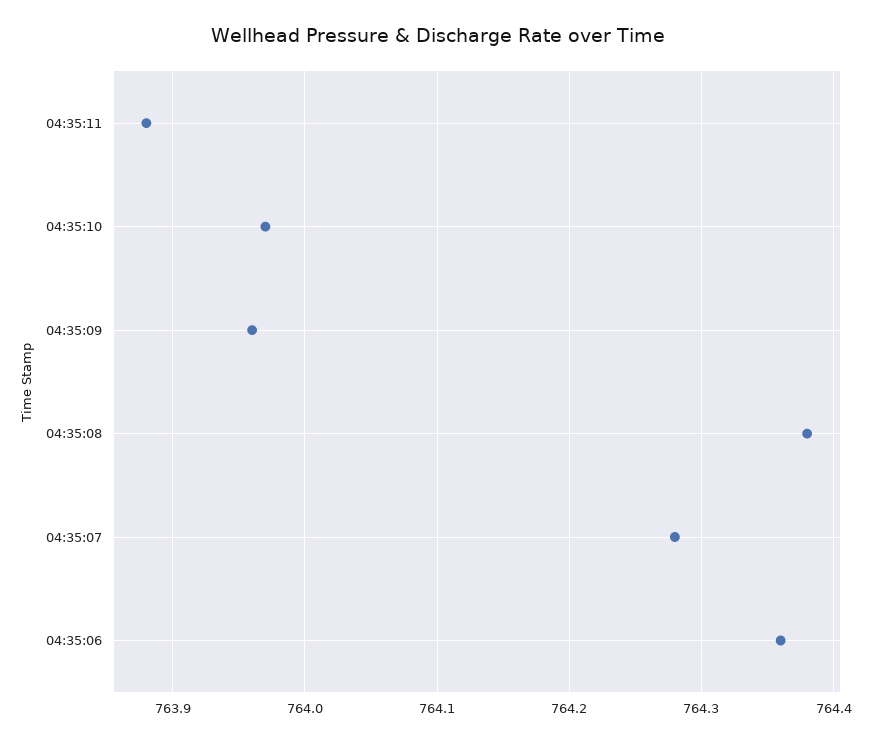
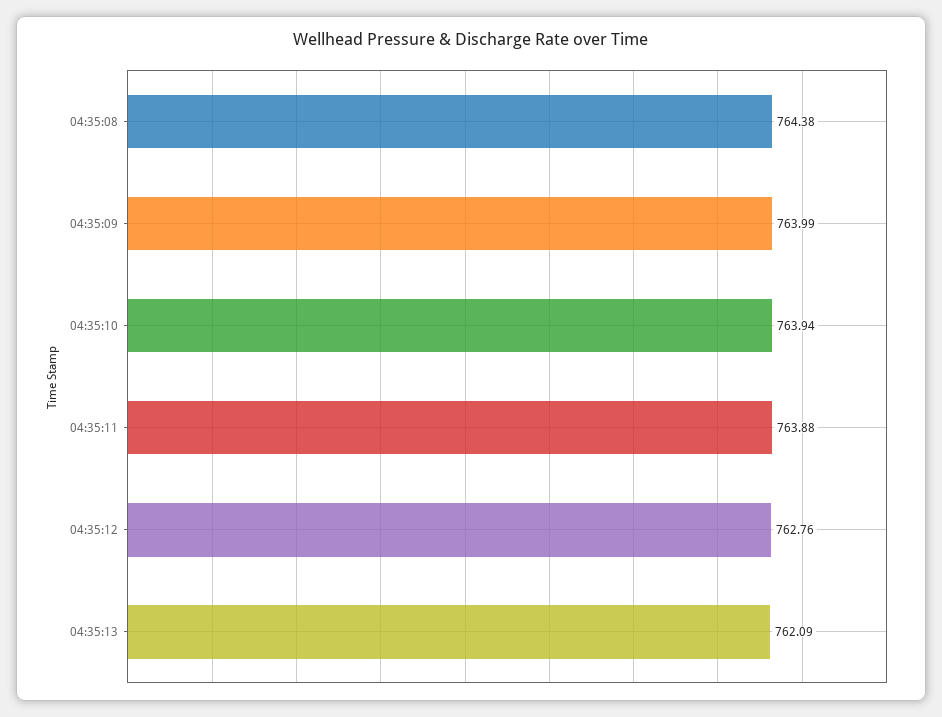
04:35:10: 763.97 -> 763.94
04:35:09: 763.96 -> 763.99
04:35:07: 764.28 -> none
04:35:06: 764.36 -> none
04:35:12: none -> 762.76
04:35:13: none -> 762.09

